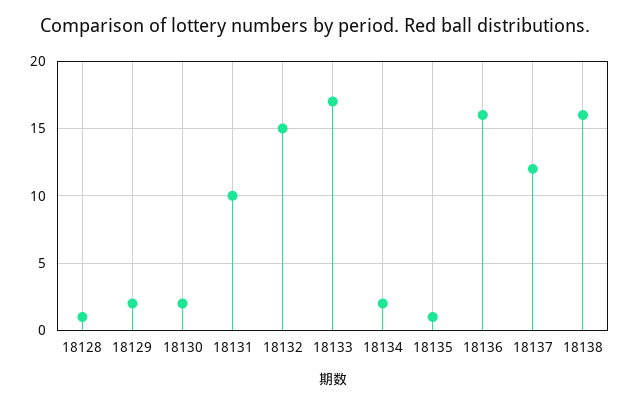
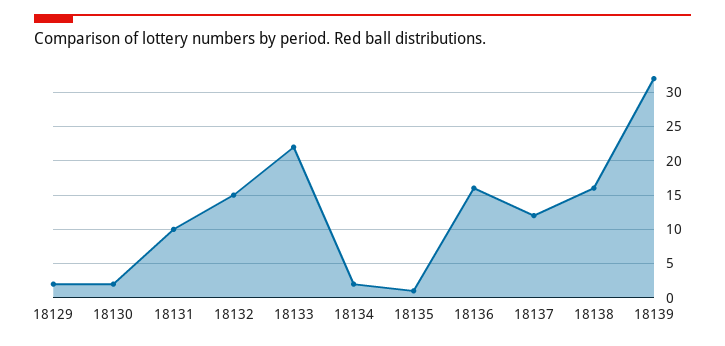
18128: 1 -> none
18133: 17 -> 22
18139: none -> 32

